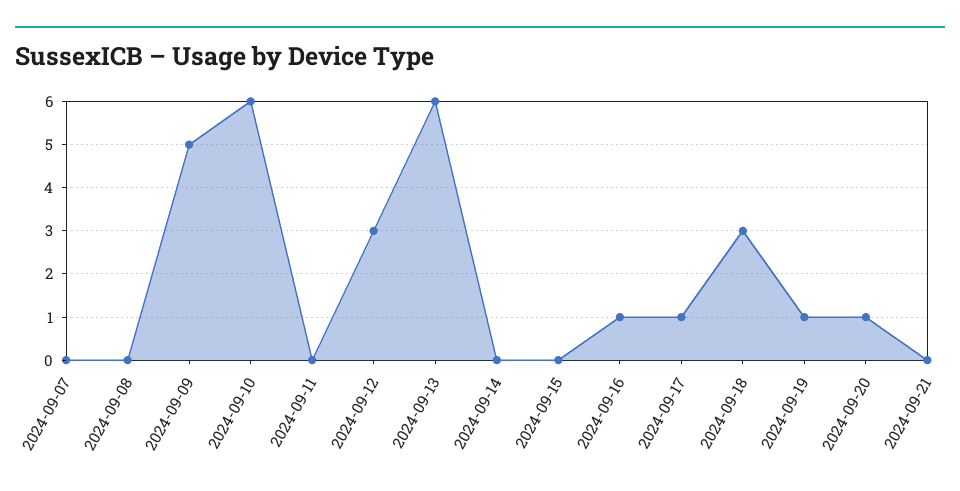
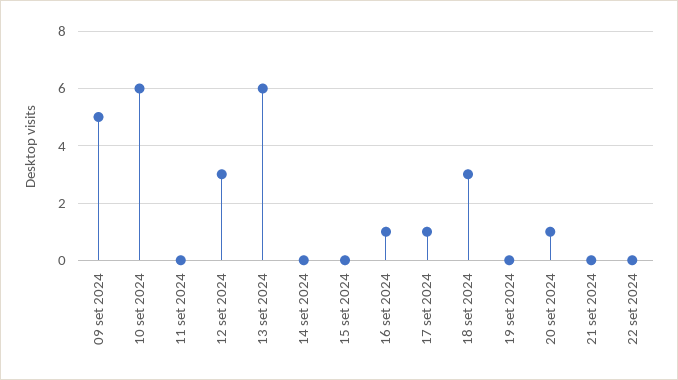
2024-09-07: 0 -> none
2024-09-08: 0 -> none
2024-09-19: 1 -> 0
22 set 2024: none -> 0

